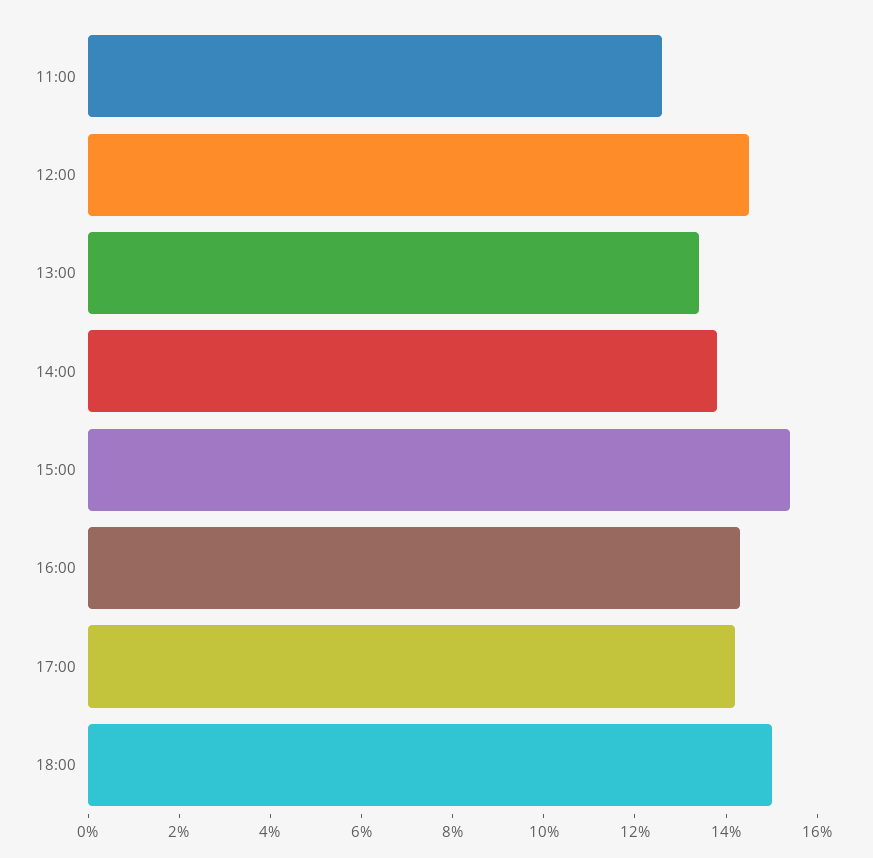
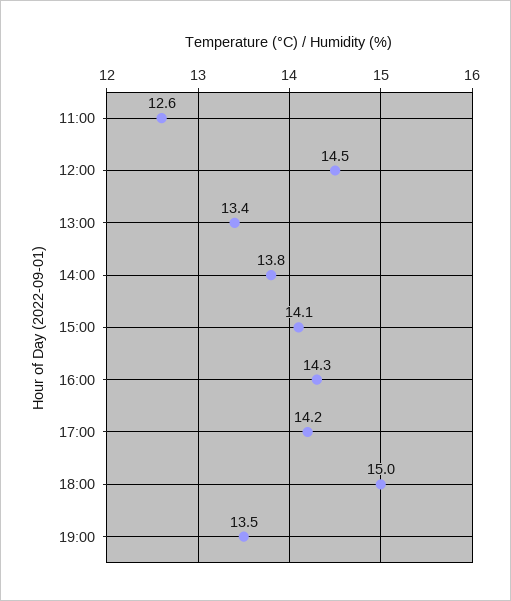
15:00: 15.5 -> 14.1
19:00: none -> 13.5

